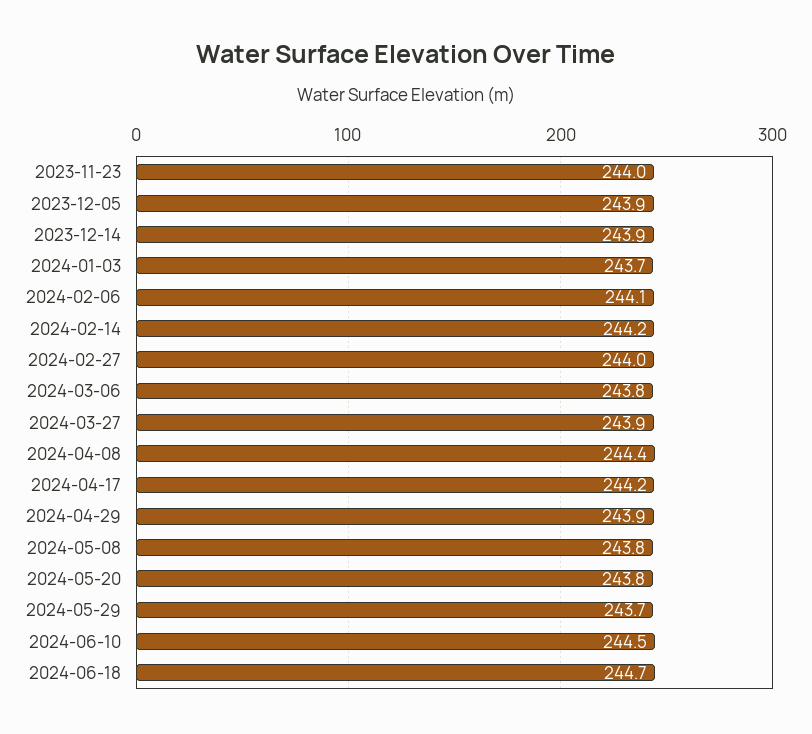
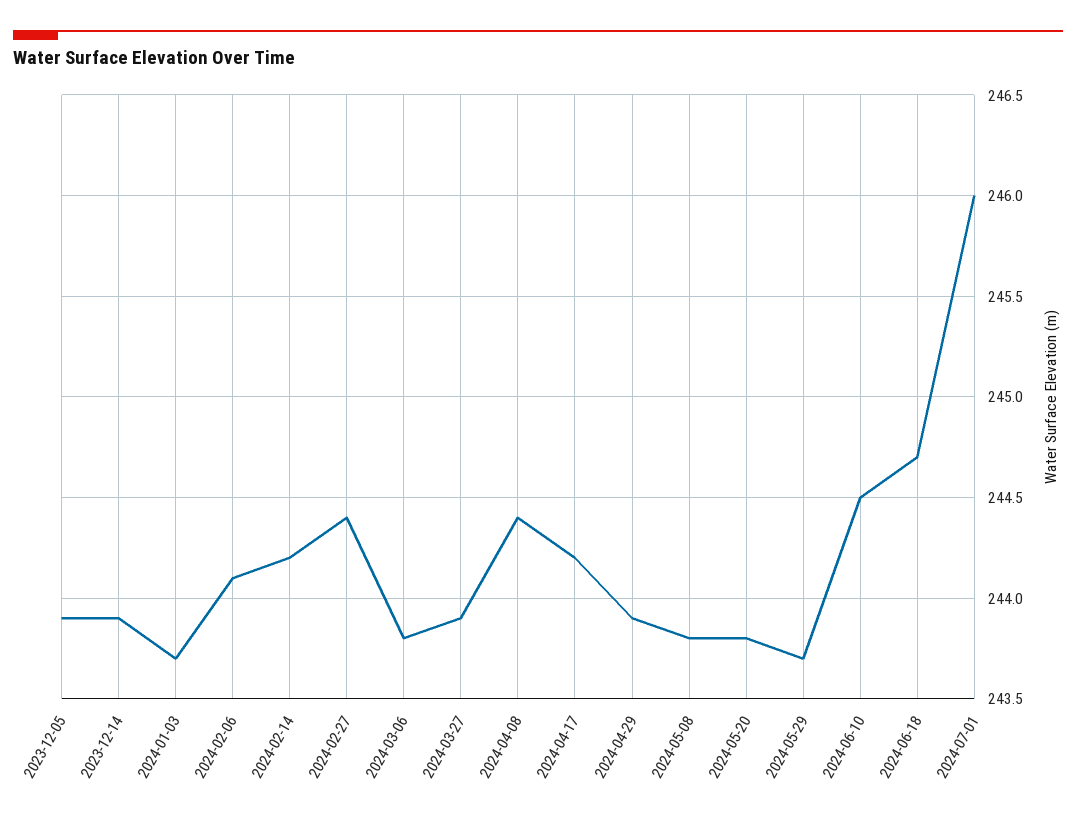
2023-11-23: 244 -> none
2024-02-27: 244 -> 244.4
2024-07-01: none -> 246

